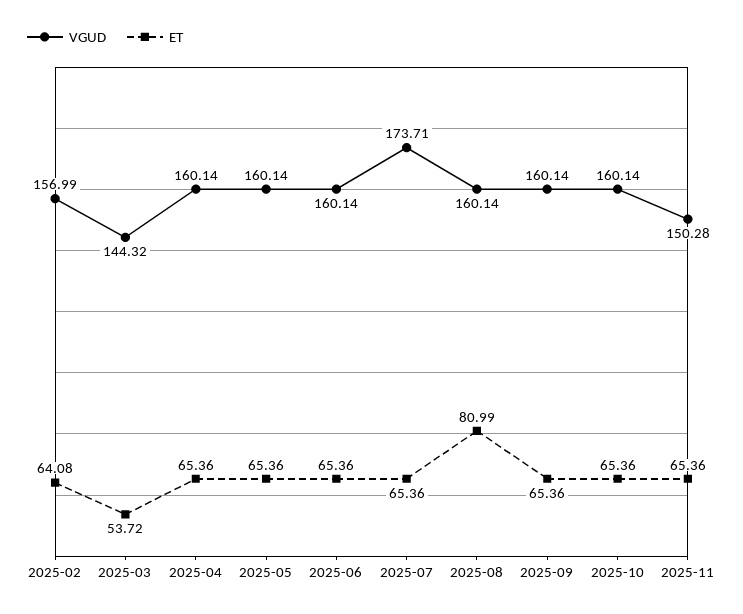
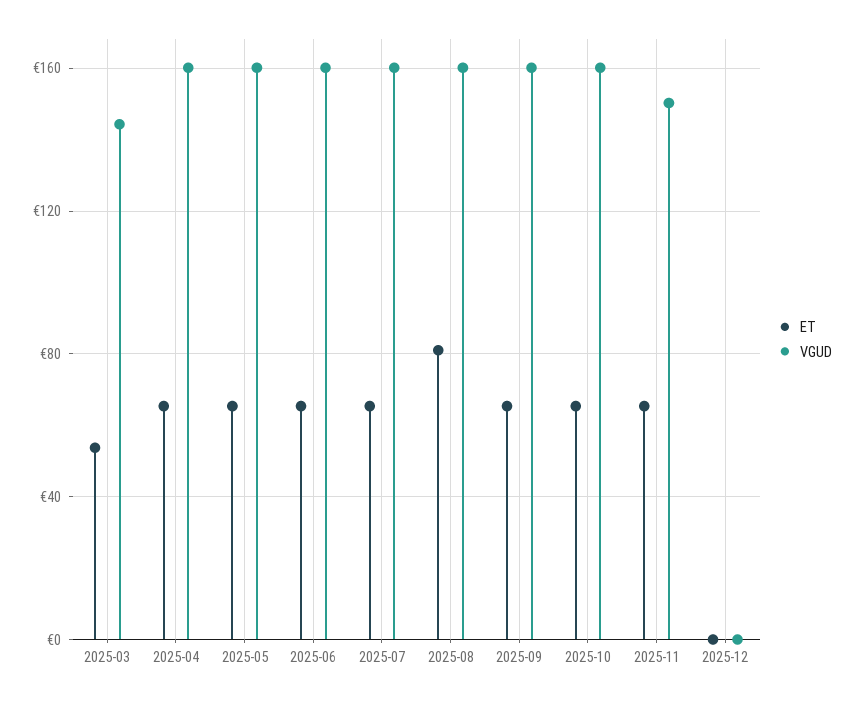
VGUD, 2025-02: 156.99 -> none
ET, 2025-02: 64.08 -> none
VGUD, 2025-07: 173.71 -> 160
ET, 2025-12: none -> 0
VGUD, 2025-12: none -> 0

